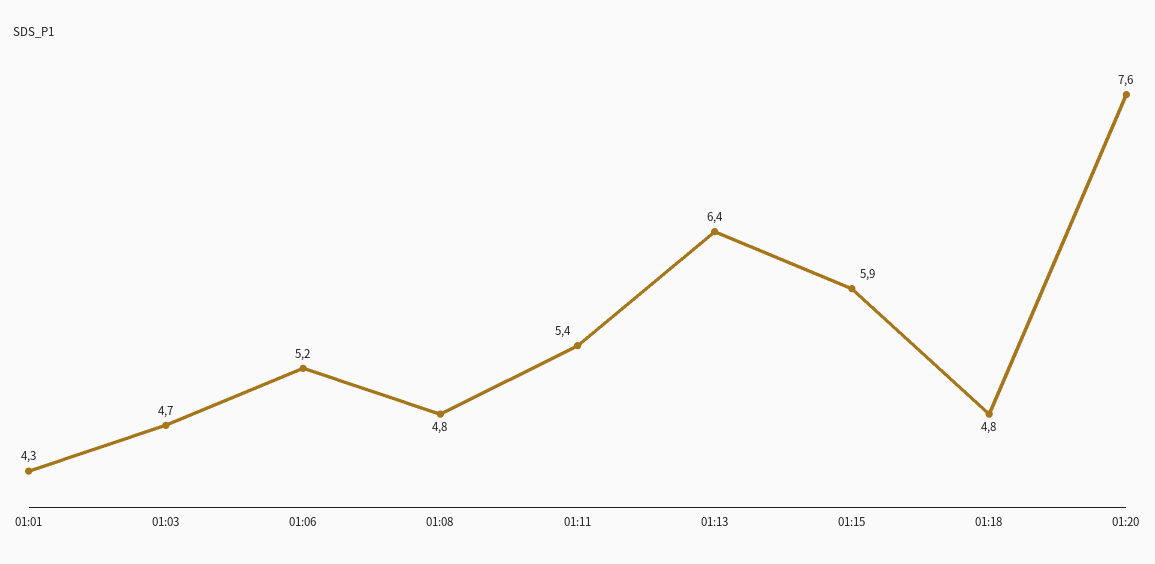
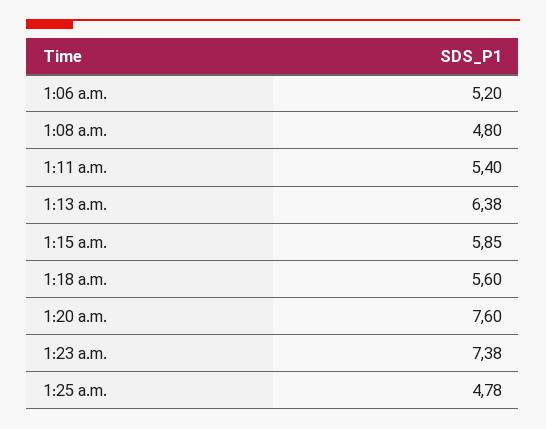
01:01: 4.3 -> none
01:03: 4.7 -> none
01:18: 4.8 -> 5.6
1:23 a.m.: none -> 7.38
1:25 a.m.: none -> 4.78

